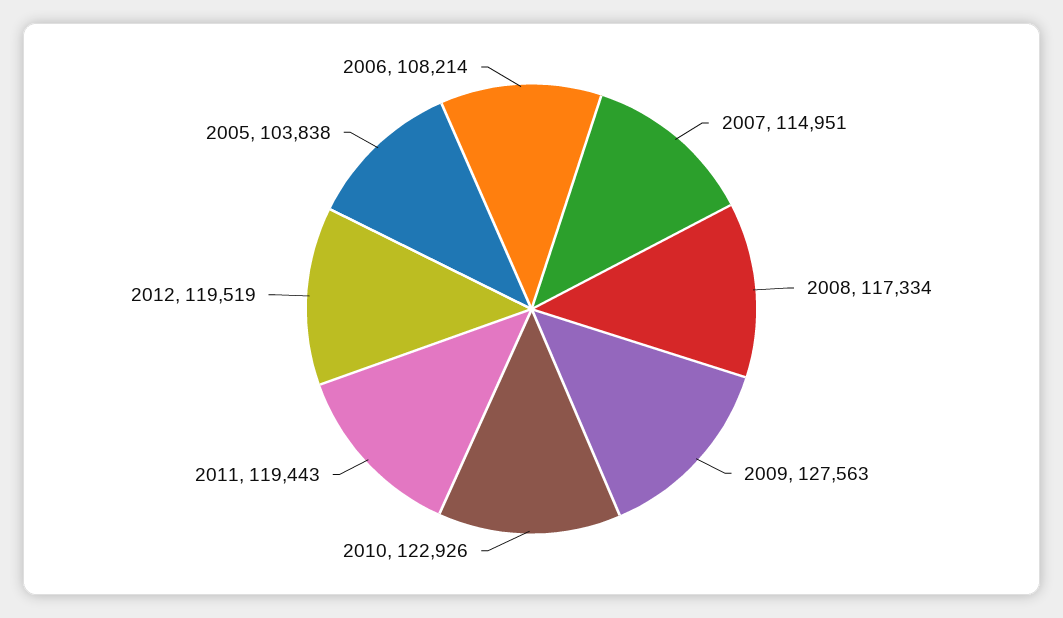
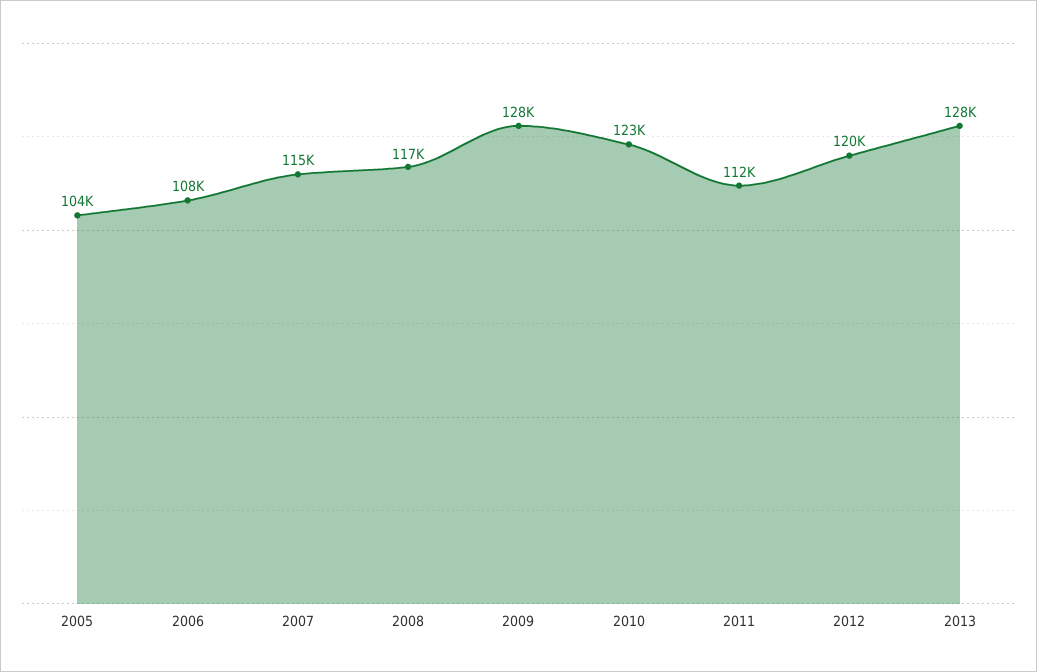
2011: 119443 -> 112000
2013: none -> 128000

